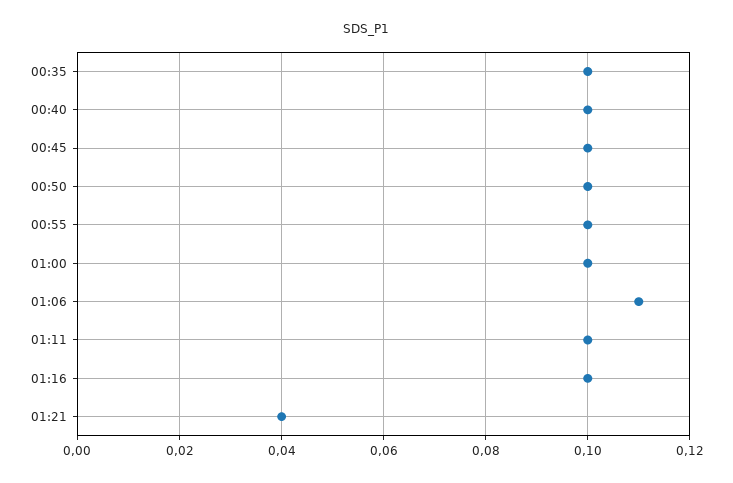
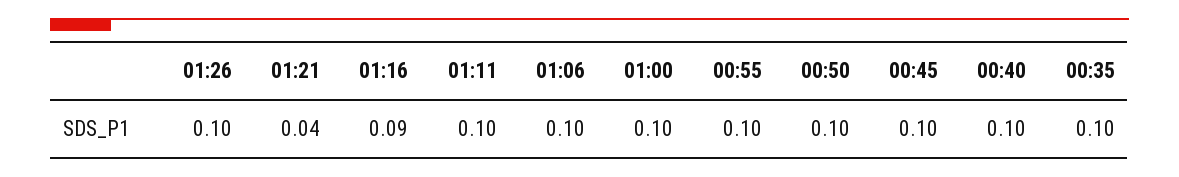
01:06: 0.11 -> 0.1
01:16: 0.1 -> 0.09
01:26: none -> 0.1

